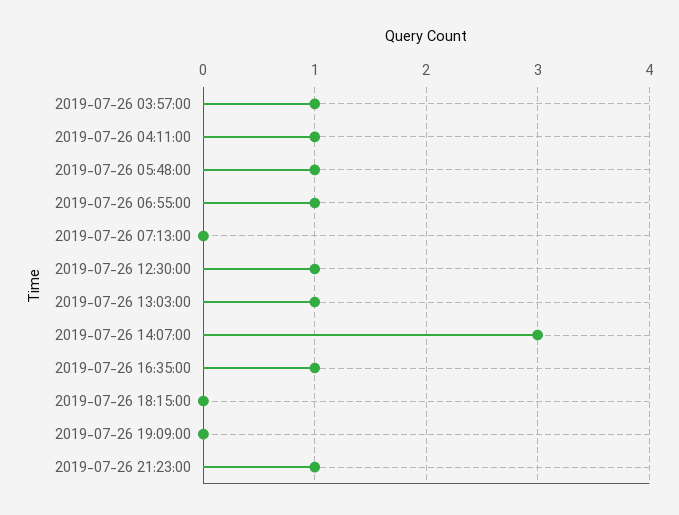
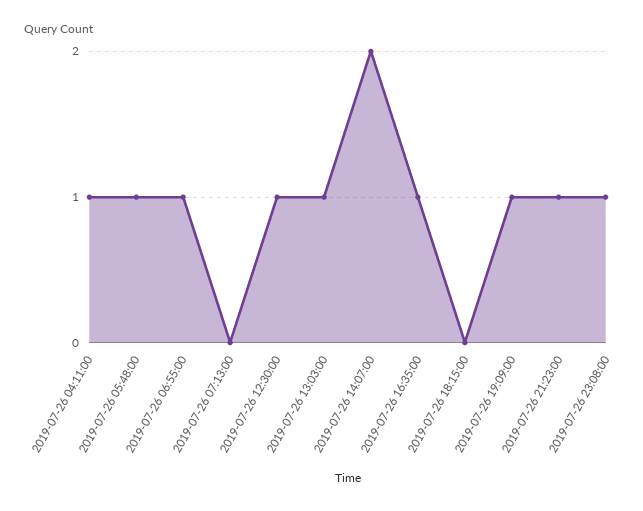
2019-07-26 03:57:00: 1 -> none
2019-07-26 14:07:00: 3 -> 2
2019-07-26 19:09:00: 0 -> 1
2019-07-26 23:08:00: none -> 1

